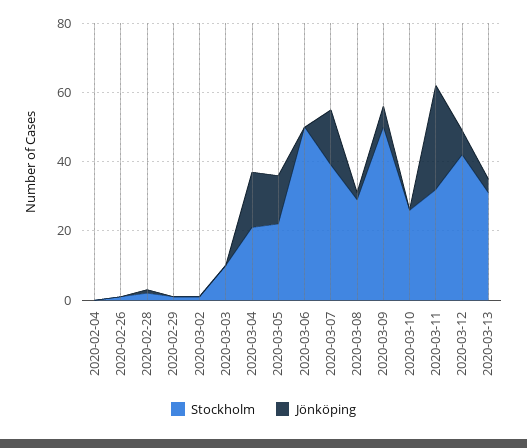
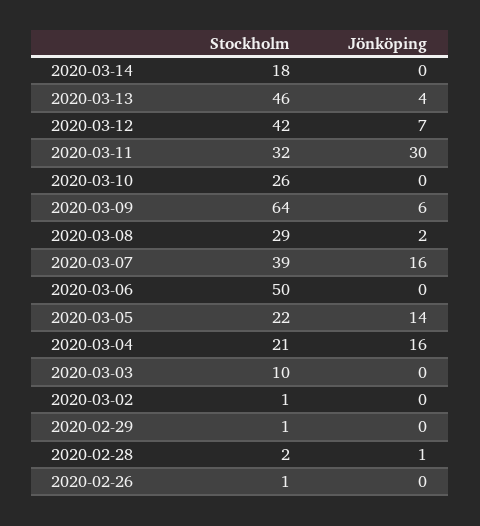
Stockholm, 2020-02-04: 0 -> none
Jönköping, 2020-02-04: 0 -> none
Stockholm, 2020-03-09: 50 -> 64
Stockholm, 2020-03-13: 30 -> 46
Stockholm, 2020-03-14: none -> 18
Jönköping, 2020-03-14: none -> 0

